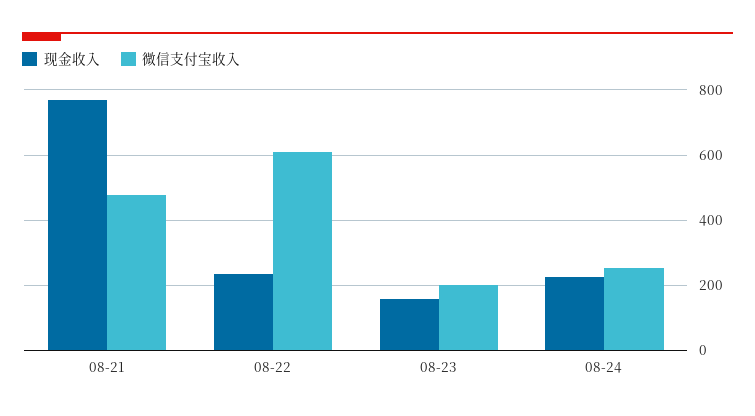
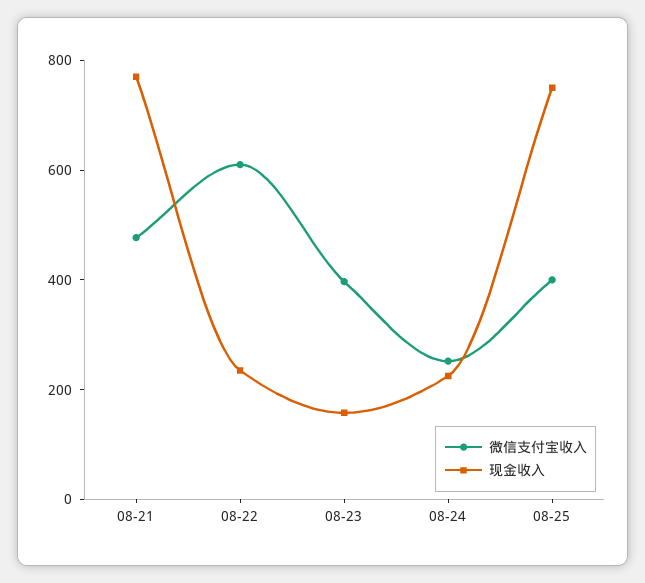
微信支付宝收入, 08-23: 200 -> 400
微信支付宝收入, 08-25: none -> 400
现金收入, 08-25: none -> 750

